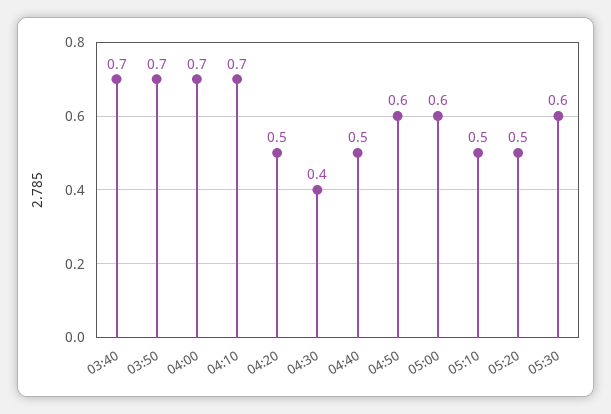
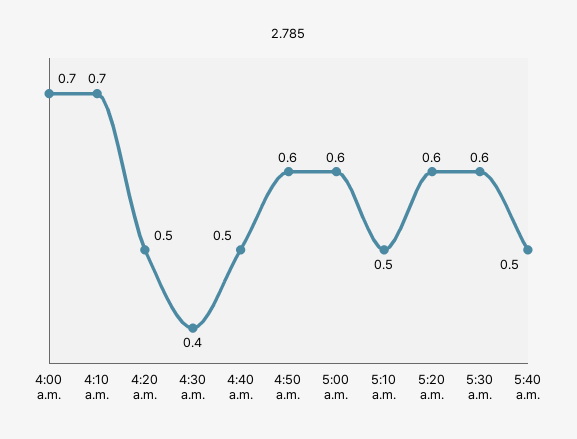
03:40: 0.7 -> none
03:50: 0.7 -> none
05:20: 0.5 -> 0.6
5:40 a.m.: none -> 0.5

